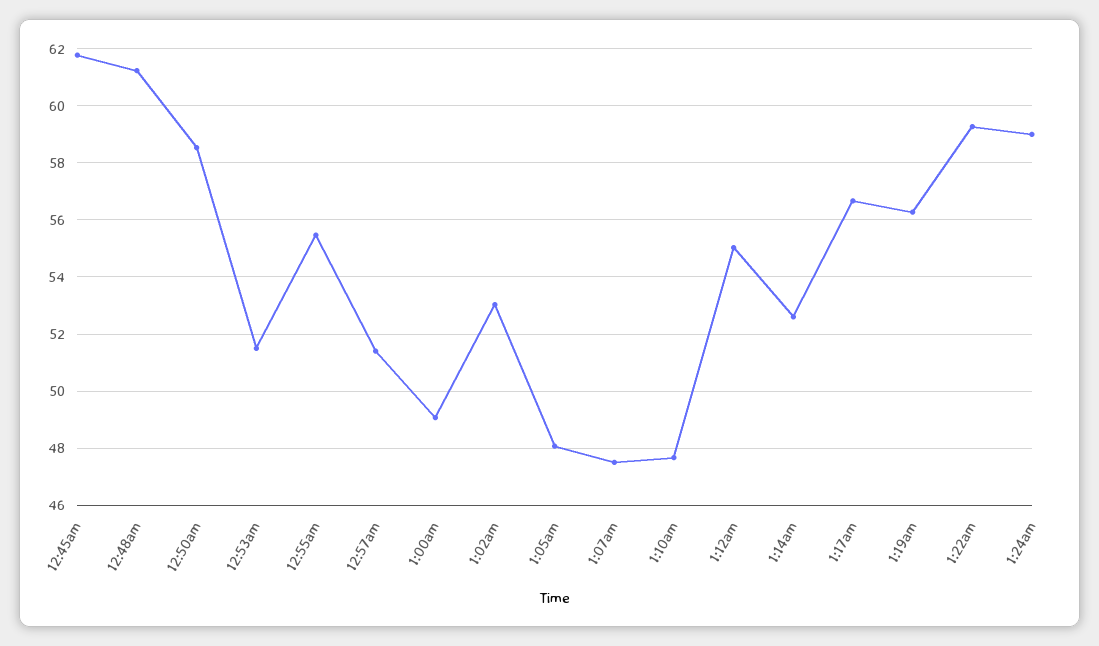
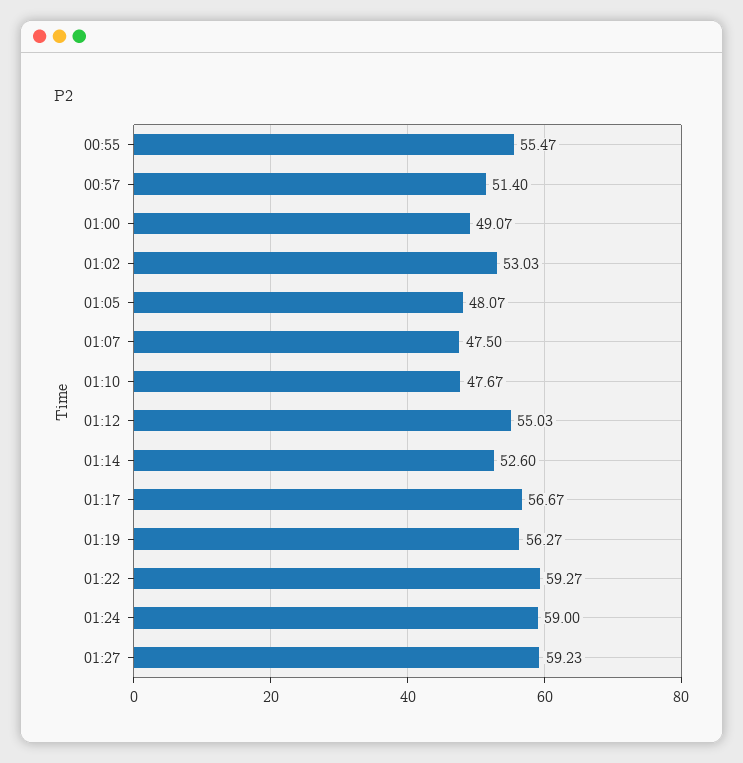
12:45am: 61.75 -> none
12:48am: 61.25 -> none
12:50am: 58.5 -> none
12:53am: 51.5 -> none
01:27: none -> 59.23

